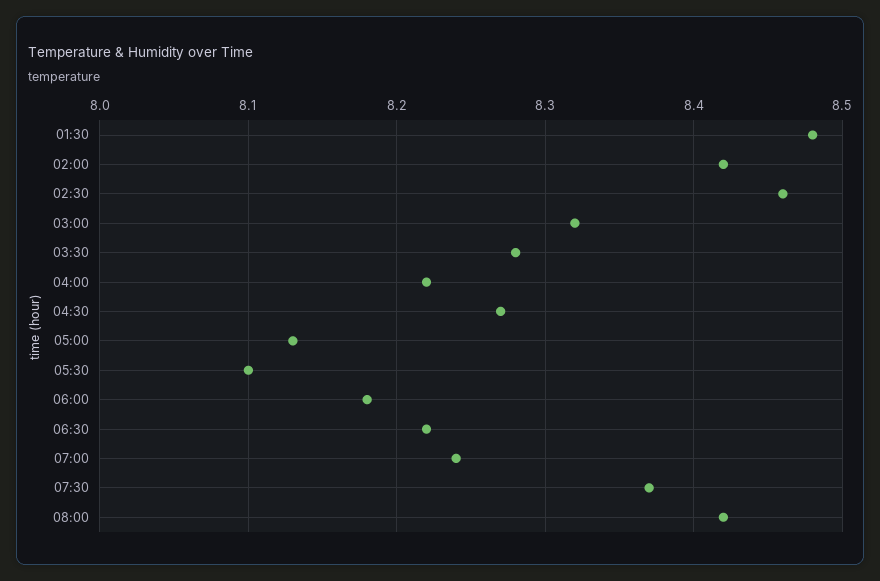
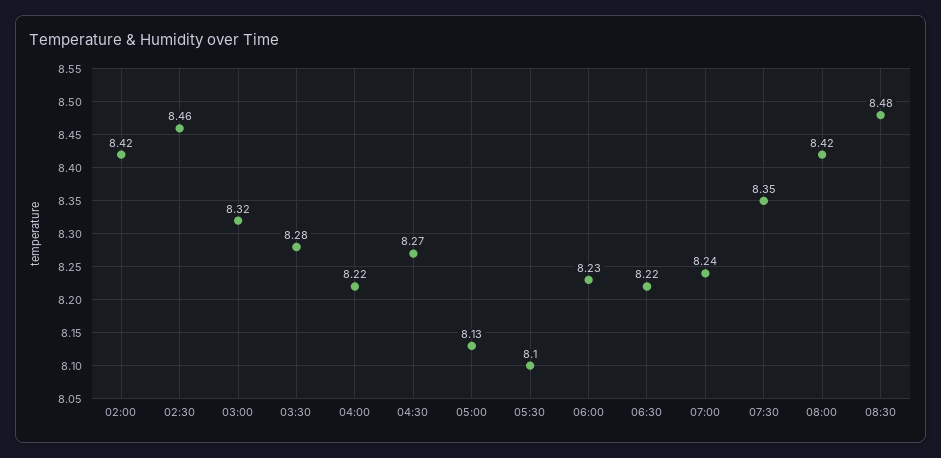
01:30: 8.48 -> none
06:00: 8.18 -> 8.23
07:30: 8.37 -> 8.35
08:30: none -> 8.48

